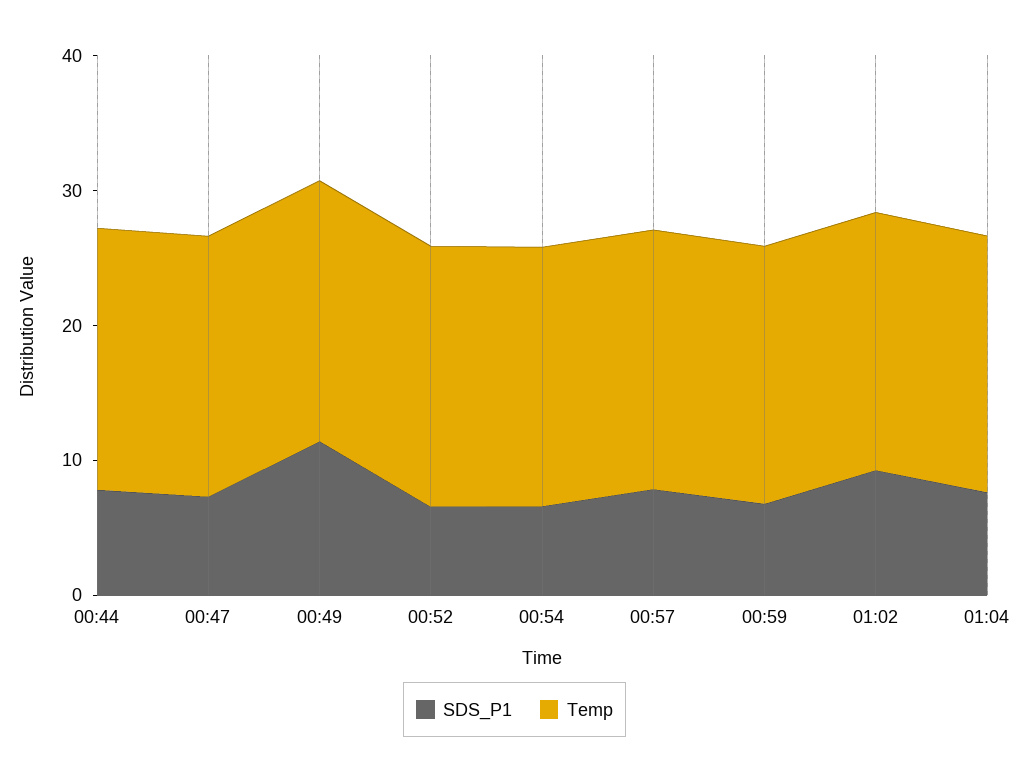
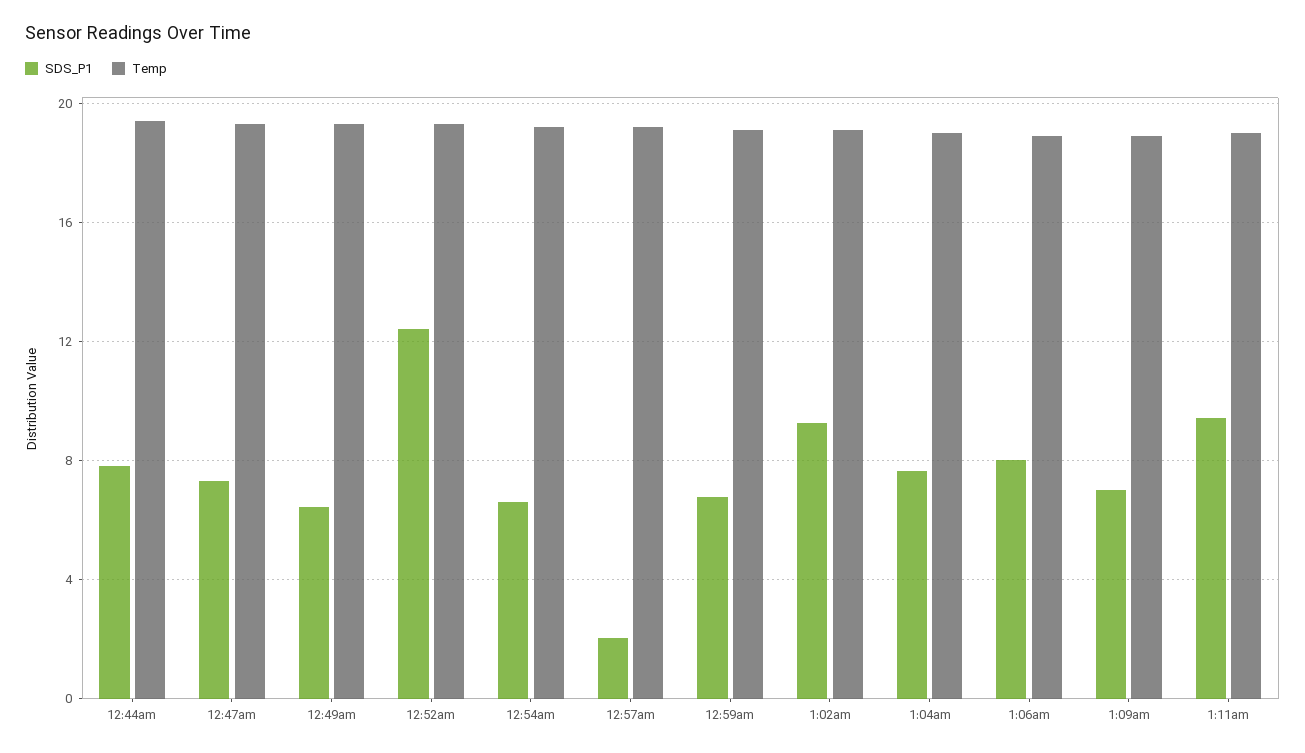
SDS_P1, 00:49: 12 -> 6.5
SDS_P1, 00:52: 6 -> 12.5
SDS_P1, 00:57: 8 -> 2
SDS_P1, 1:06am: none -> 8
Temp, 1:06am: none -> 19
SDS_P1, 1:09am: none -> 7
Temp, 1:09am: none -> 19
SDS_P1, 1:11am: none -> 9.5
Temp, 1:11am: none -> 19

